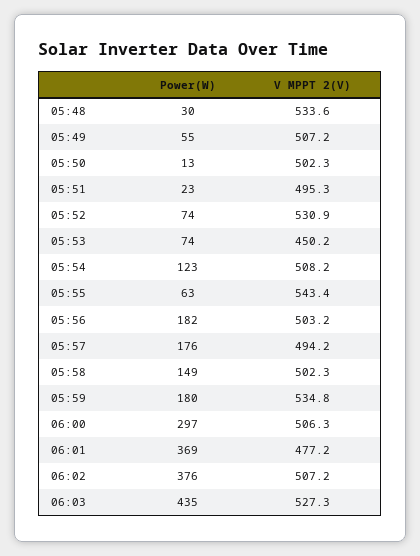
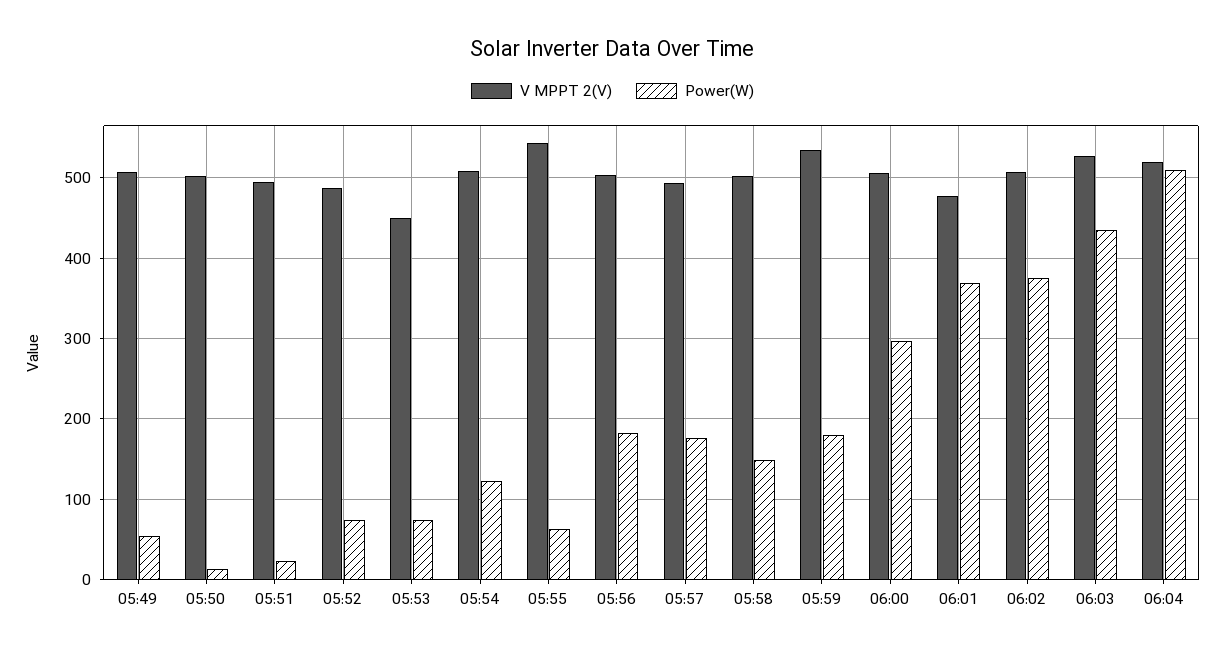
Power(W), 05:48: 30 -> none
V MPPT 2(V), 05:48: 533.6 -> none
V MPPT 2(V), 05:52: 530.9 -> 490
V MPPT 2(V), 06:04: none -> 520
Power(W), 06:04: none -> 510

